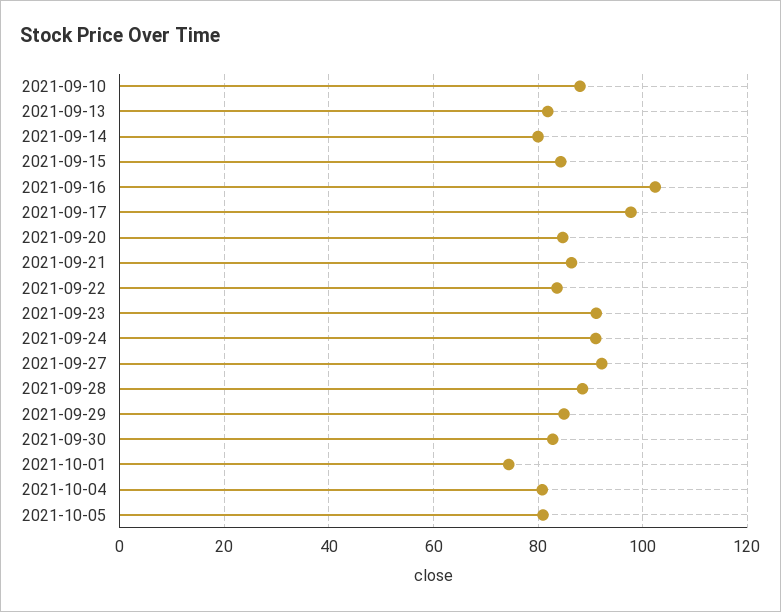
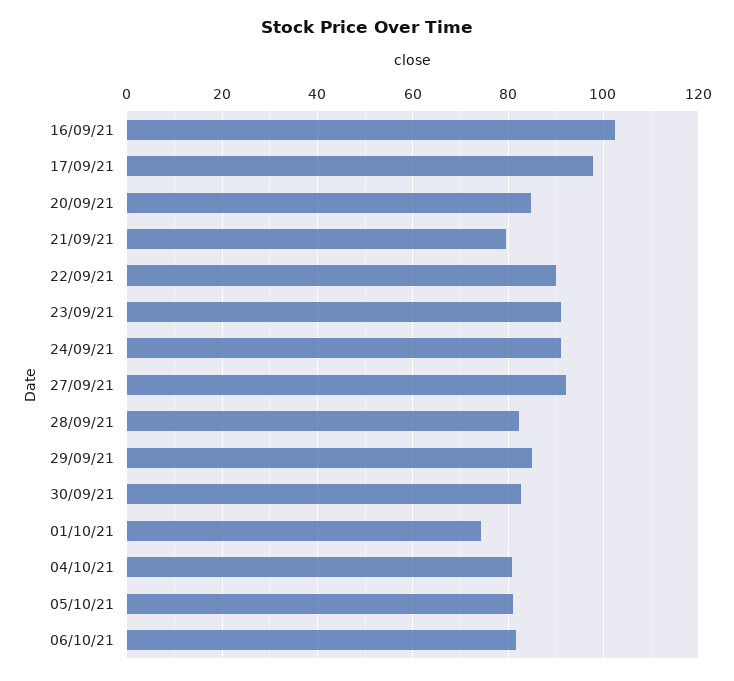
2021-09-10: 88 -> none
2021-09-13: 82 -> none
2021-09-14: 80 -> none
2021-09-15: 84 -> none
2021-09-21: 86 -> 80
2021-09-22: 84 -> 90
2021-09-28: 88 -> 82
06/10/21: none -> 82

